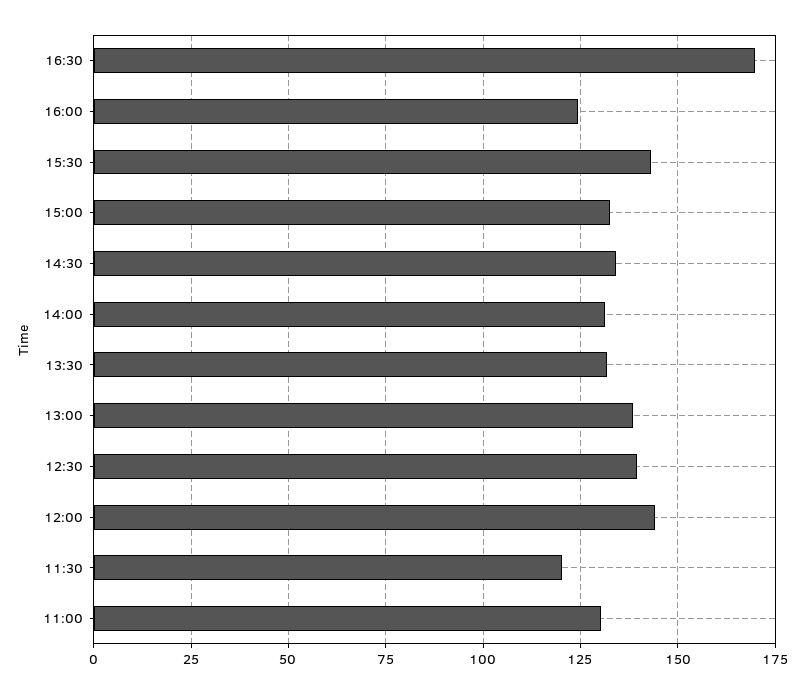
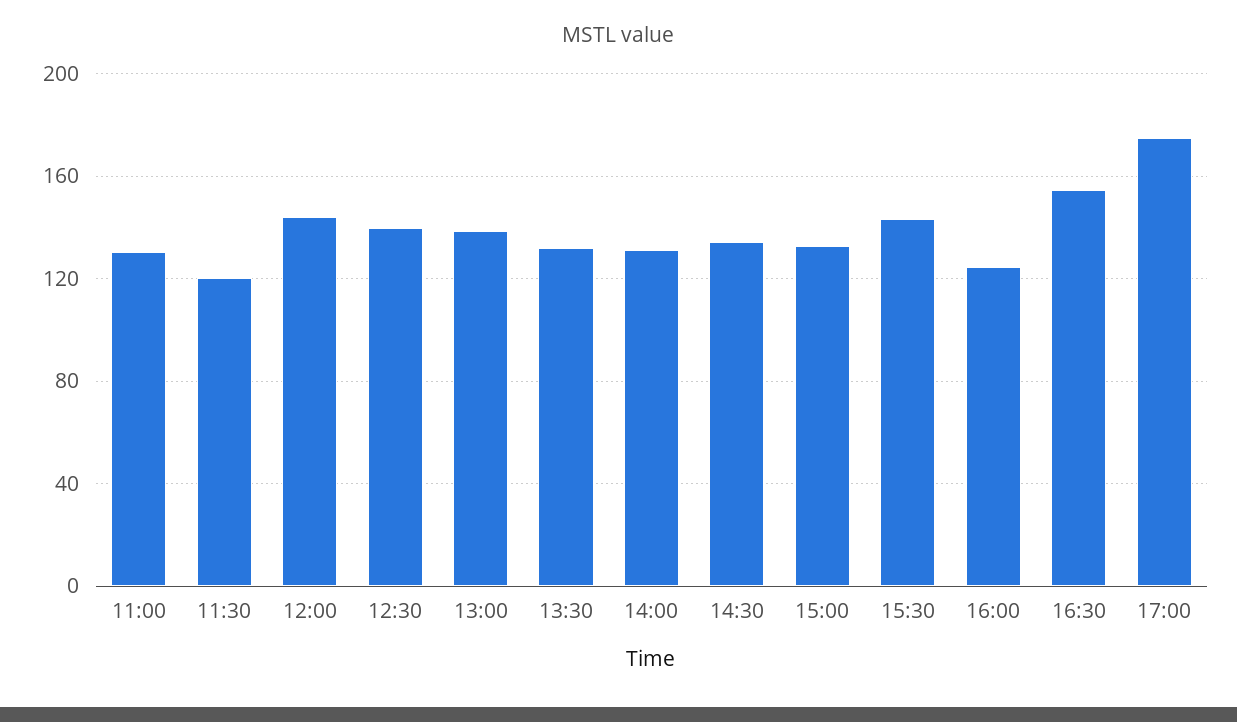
16:30: 170 -> 155
17:00: none -> 175

